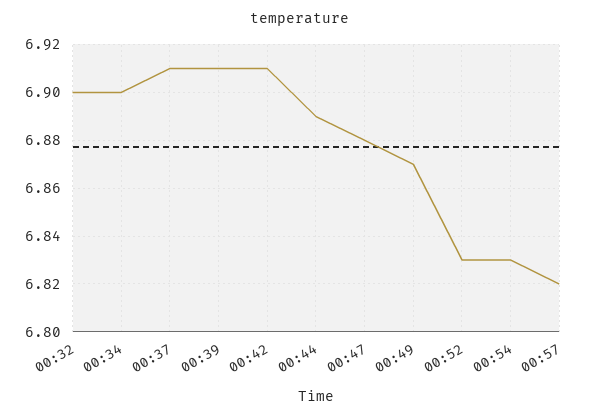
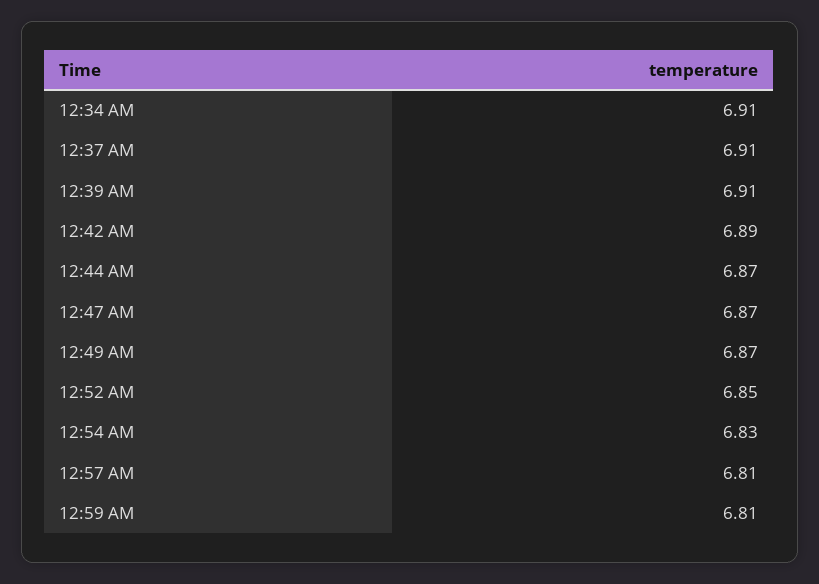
00:32: 6.9 -> none
00:34: 6.9 -> 6.91
00:42: 6.91 -> 6.89
00:44: 6.89 -> 6.87
00:47: 6.88 -> 6.87
00:52: 6.83 -> 6.85
00:57: 6.82 -> 6.81
12:59 AM: none -> 6.81

